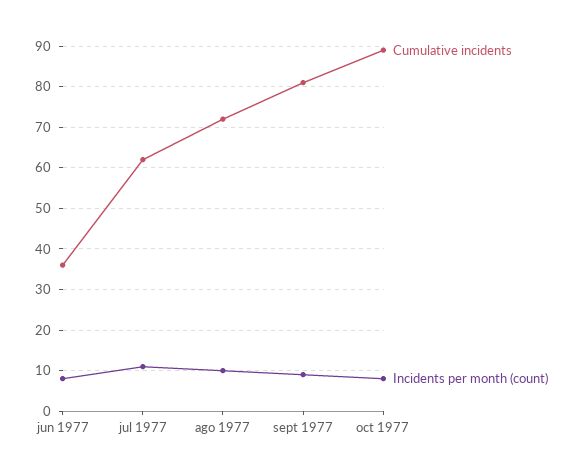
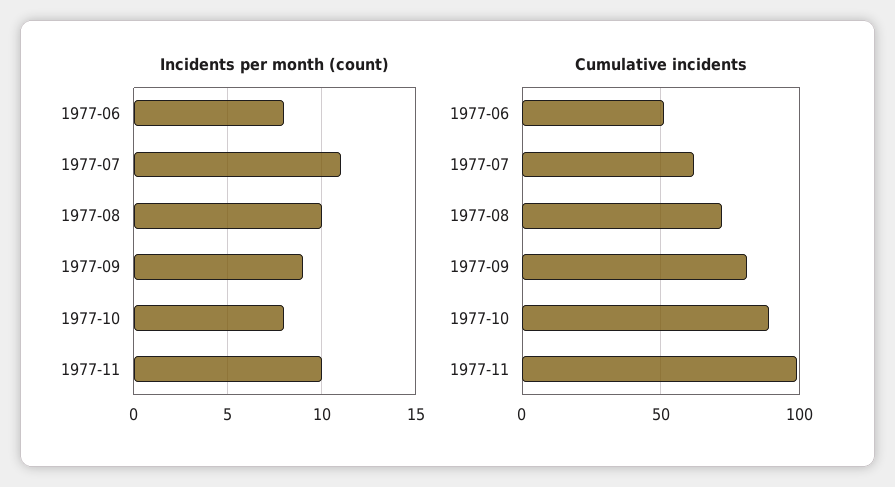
Cumulative incidents, jun 1977: 35 -> 50
Incidents per month (count), 1977-11: none -> 10
Cumulative incidents, 1977-11: none -> 100

